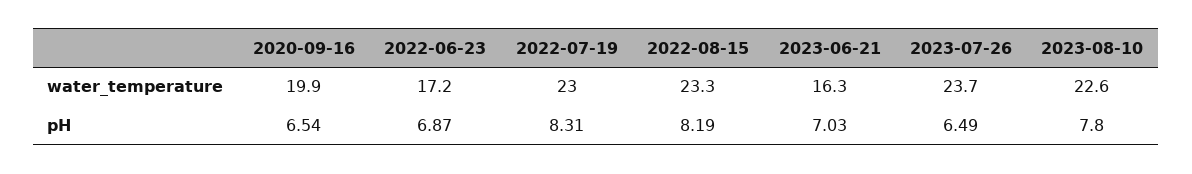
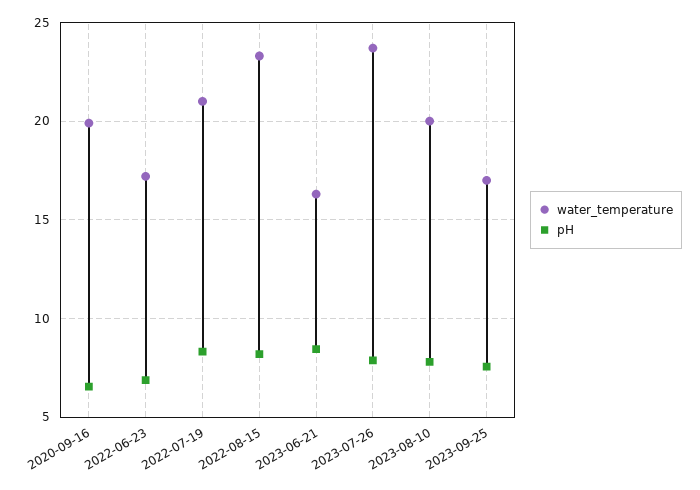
water_temperature, 2022-07-19: 23 -> 21
water_temperature, 2023-08-10: 22.6 -> 20
pH, 2023-06-21: 7.03 -> 8.5
pH, 2023-07-26: 6.49 -> 8
water_temperature, 2023-09-25: none -> 17
pH, 2023-09-25: none -> 7.5

